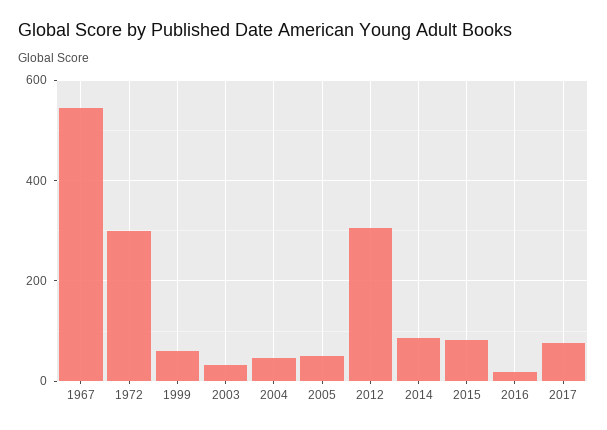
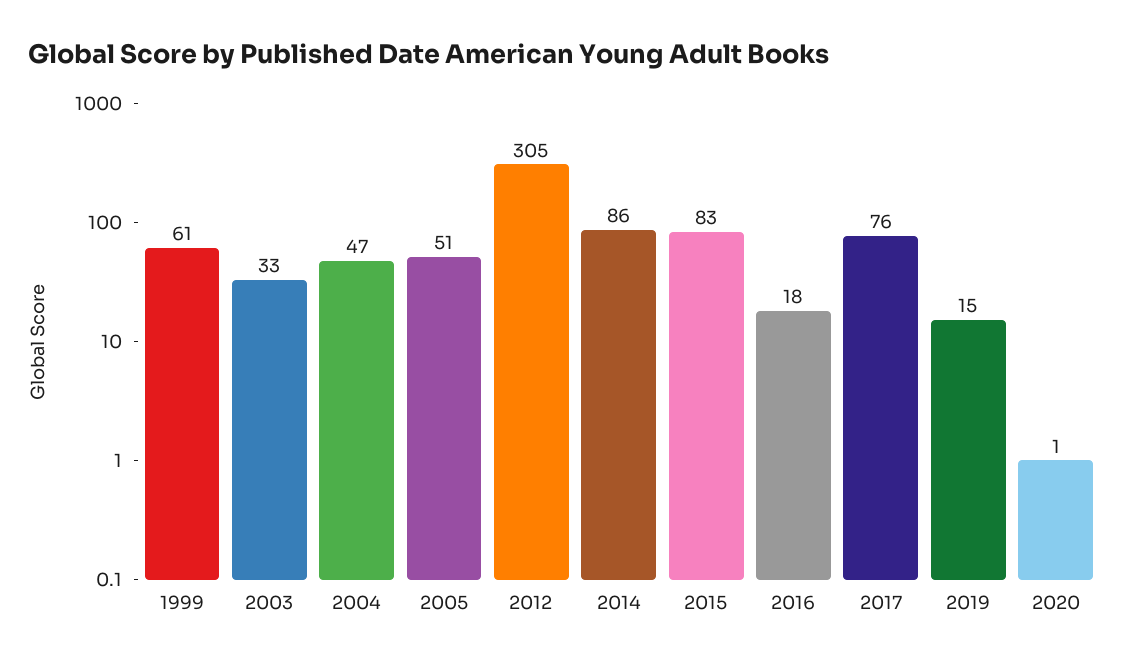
1967: 540 -> none
1972: 300 -> none
2019: none -> 15
2020: none -> 1

